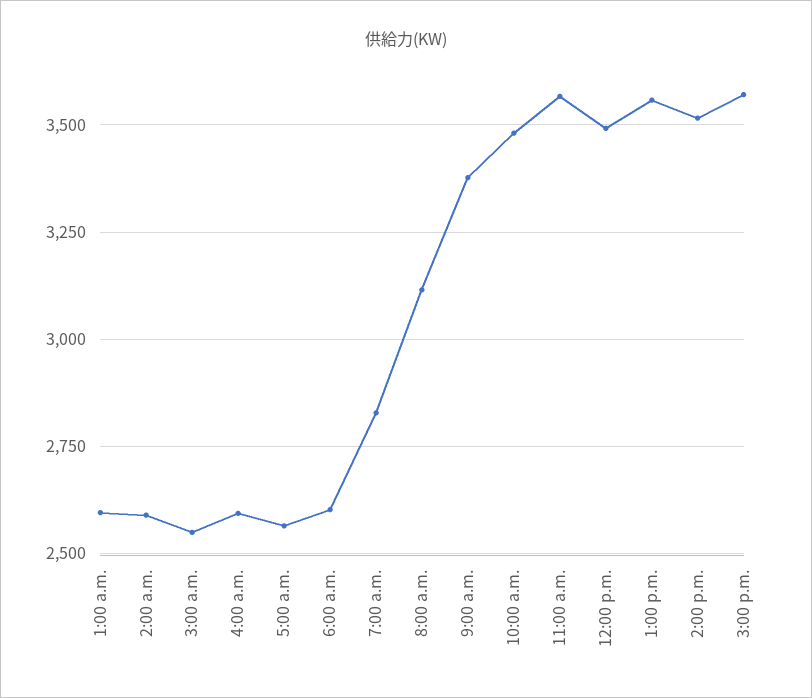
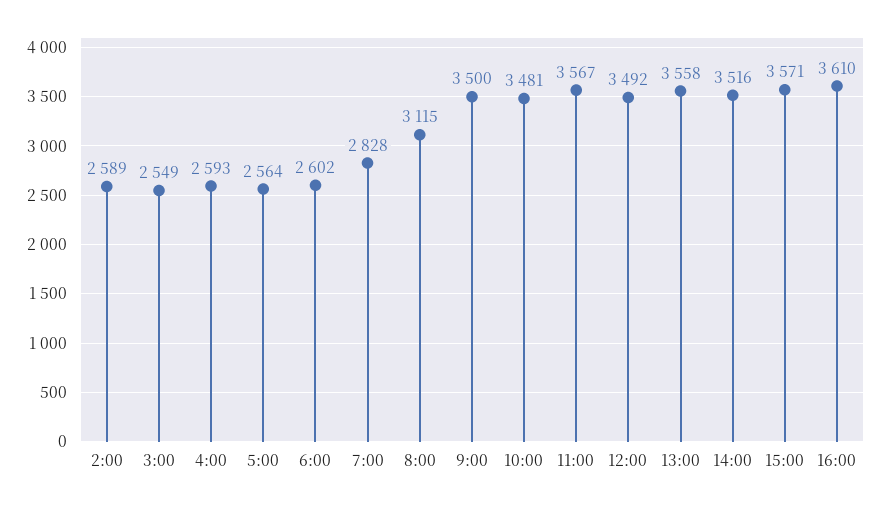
1:00 a.m.: 2600 -> none
9:00 a.m.: 3375 -> 3500
16:00: none -> 3610

